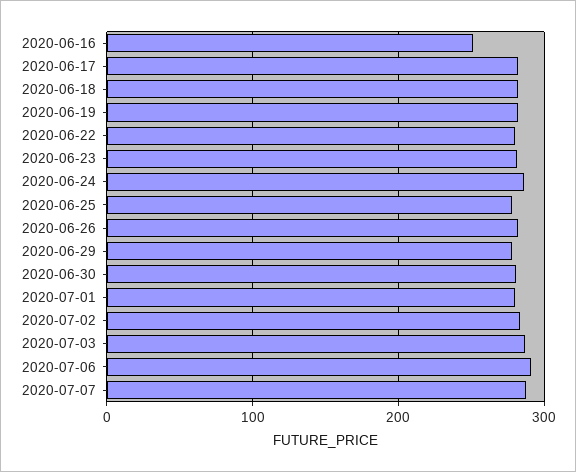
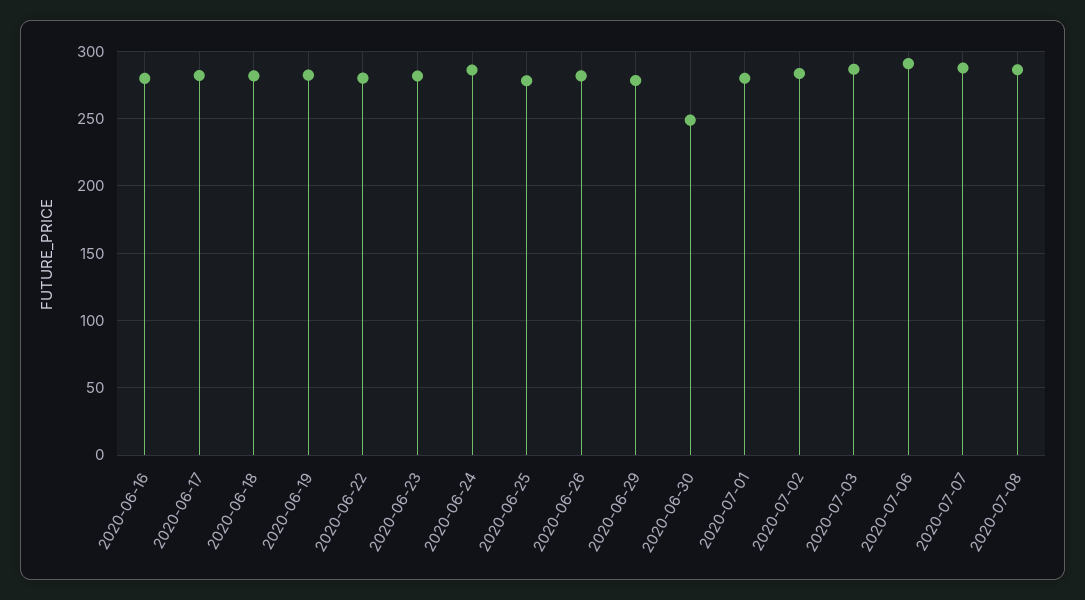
2020-06-16: 250 -> 280
2020-06-30: 280 -> 250
2020-07-08: none -> 285

